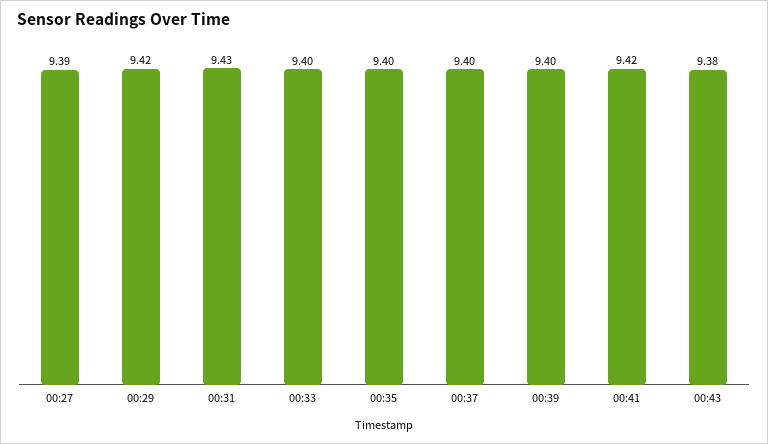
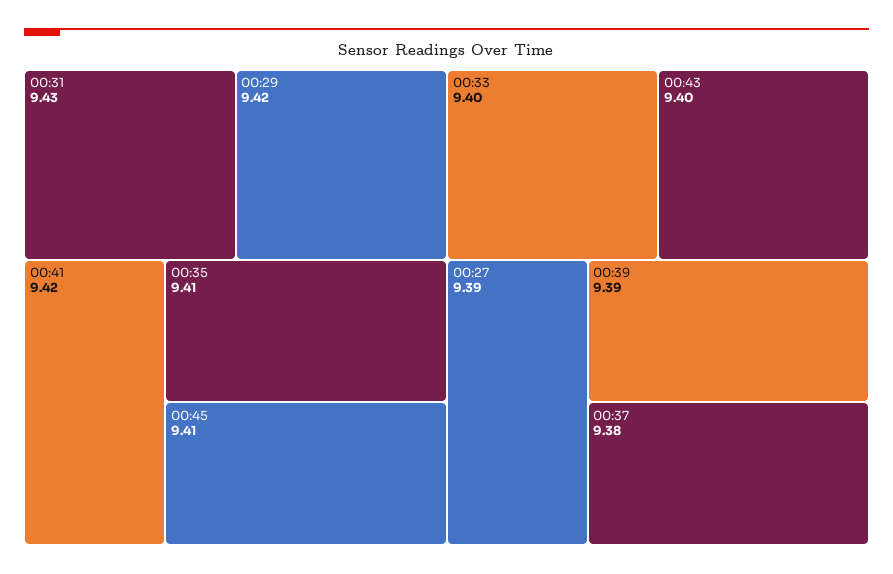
00:35: 9.4 -> 9.41
00:37: 9.4 -> 9.38
00:39: 9.4 -> 9.39
00:43: 9.38 -> 9.4
00:45: none -> 9.41

